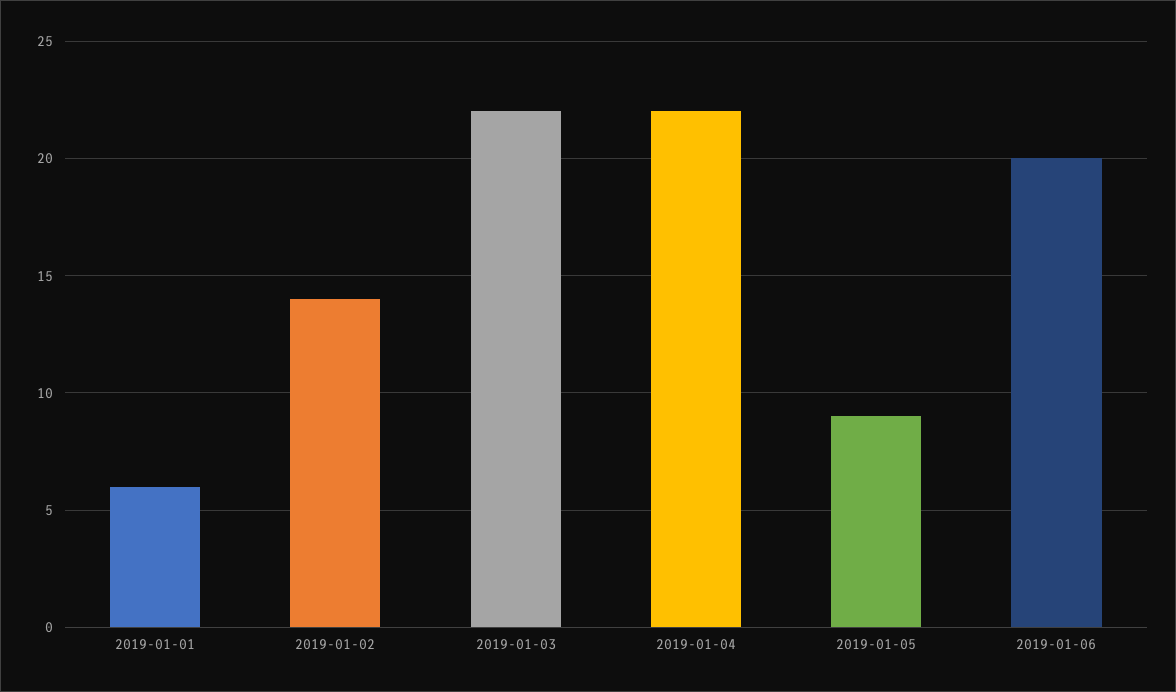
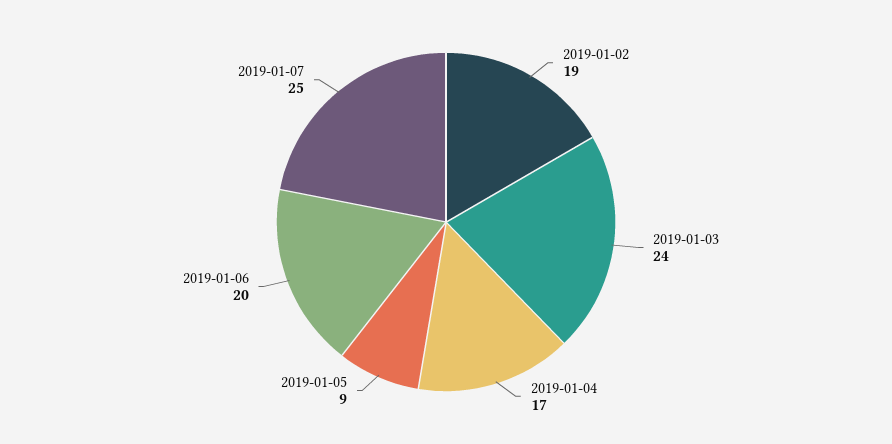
2019-01-01: 6 -> none
2019-01-02: 14 -> 19
2019-01-03: 22 -> 24
2019-01-04: 22 -> 17
2019-01-07: none -> 25

